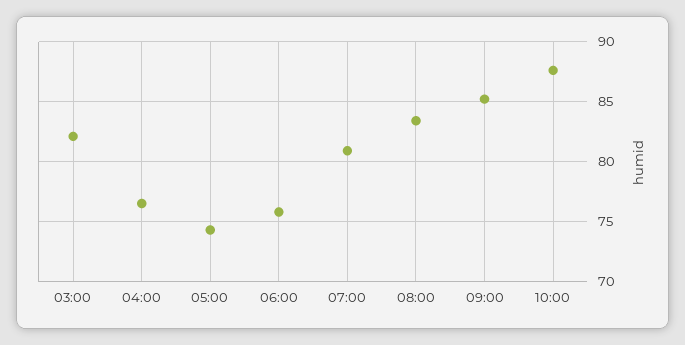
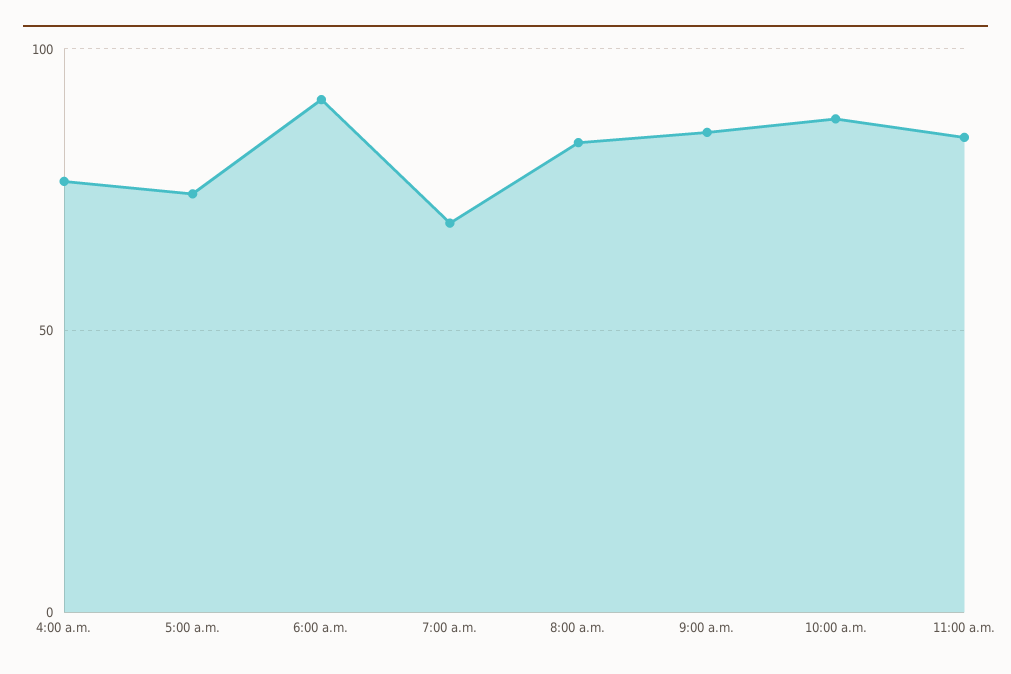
03:00: 82 -> none
06:00: 76 -> 90
07:00: 81 -> 70
11:00 a.m.: none -> 85

